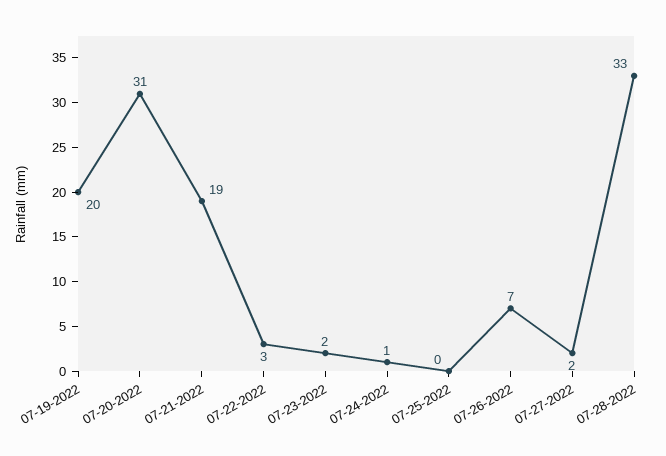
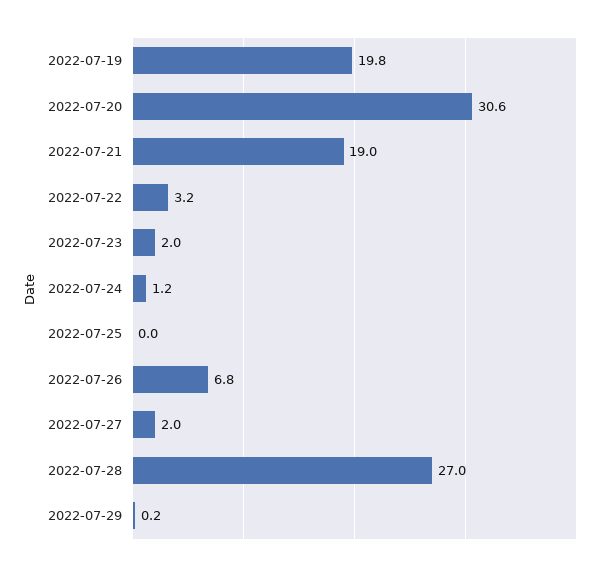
07-28-2022: 33 -> 27
2022-07-29: none -> 0.2

